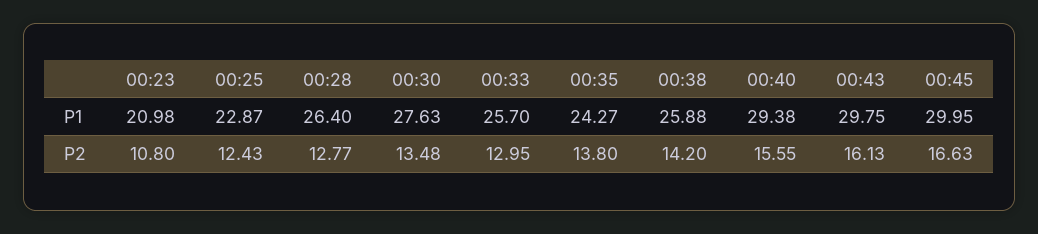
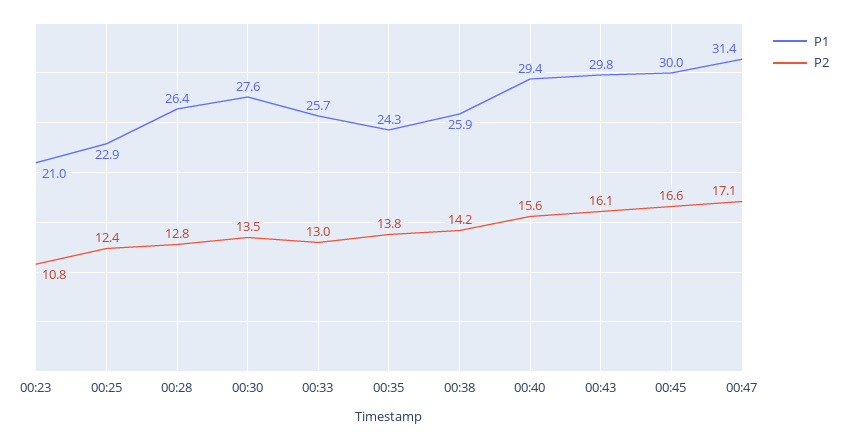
P1, 00:47: none -> 31.4
P2, 00:47: none -> 17.1

